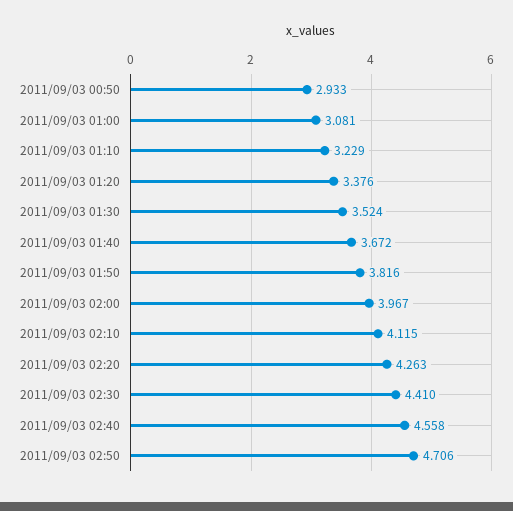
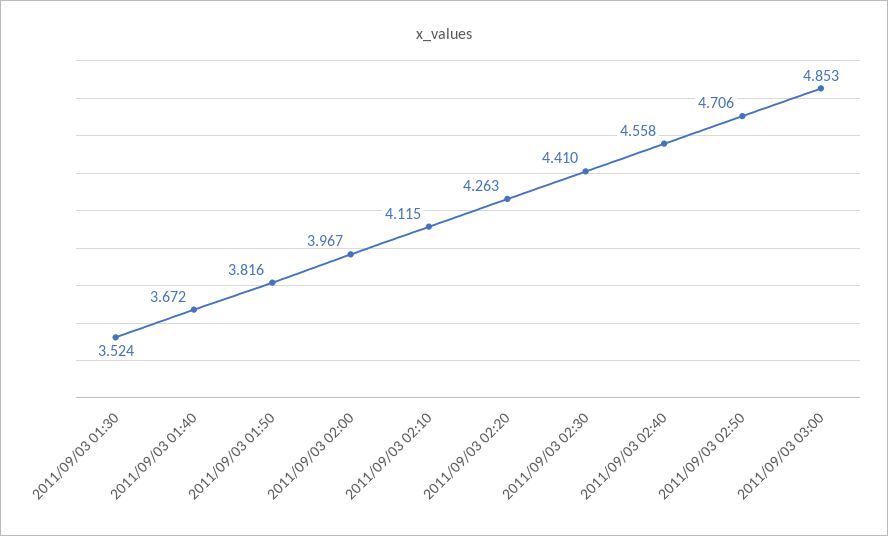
2011/09/03 00:50: 2.933 -> none
2011/09/03 01:00: 3.081 -> none
2011/09/03 01:10: 3.229 -> none
2011/09/03 01:20: 3.376 -> none
2011/09/03 03:00: none -> 4.853

